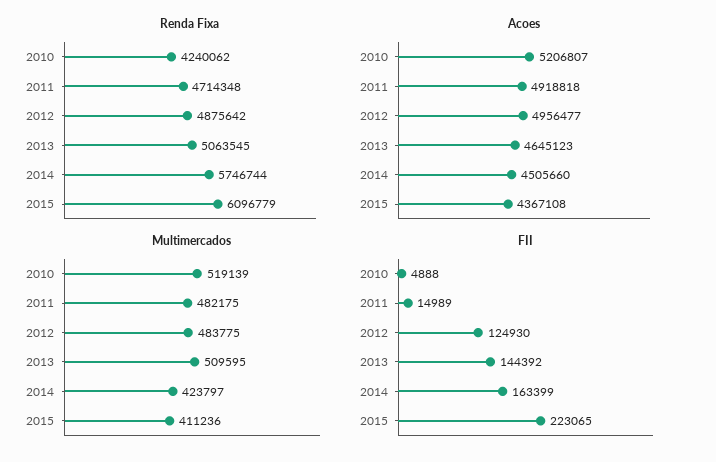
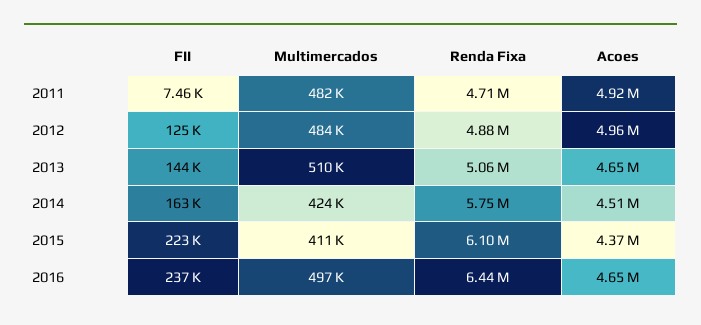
Renda Fixa, 2010: 4240062 -> none
Acoes, 2010: 5206807 -> none
Multimercados, 2010: 519139 -> none
FII, 2010: 4888 -> none
FII, 2011: 14989 -> 7460
FII, 2016: none -> 237000
Multimercados, 2016: none -> 497000
Renda Fixa, 2016: none -> 6440000
Acoes, 2016: none -> 4650000

